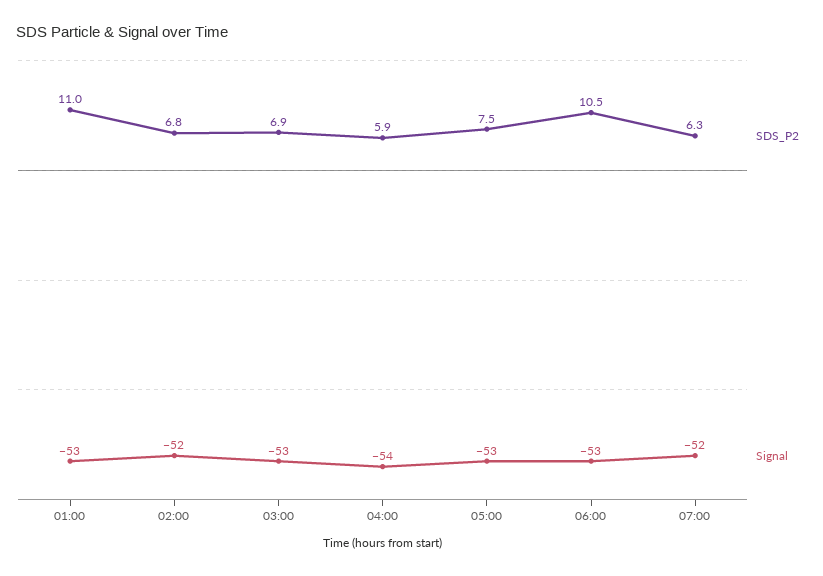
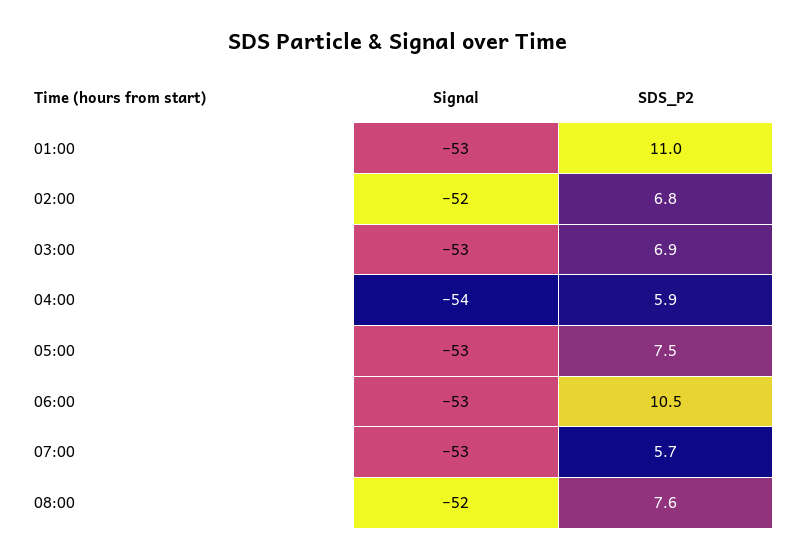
SDS_P2, 07:00: 6.3 -> 5.7
Signal, 07:00: -52 -> -53
Signal, 08:00: none -> -52
SDS_P2, 08:00: none -> 7.6

